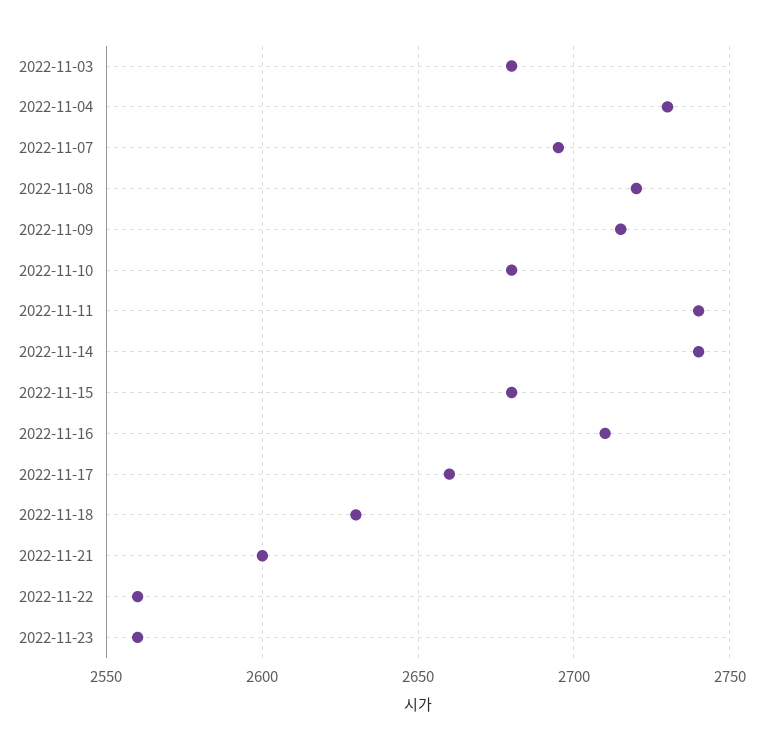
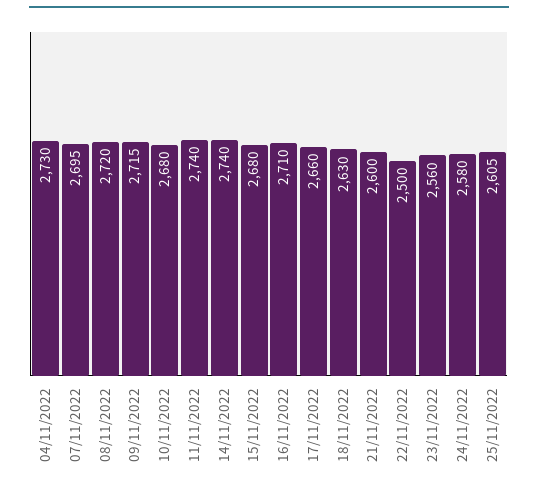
2022-11-03: 2680 -> none
2022-11-22: 2560 -> 2500
24/11/2022: none -> 2580
25/11/2022: none -> 2605

